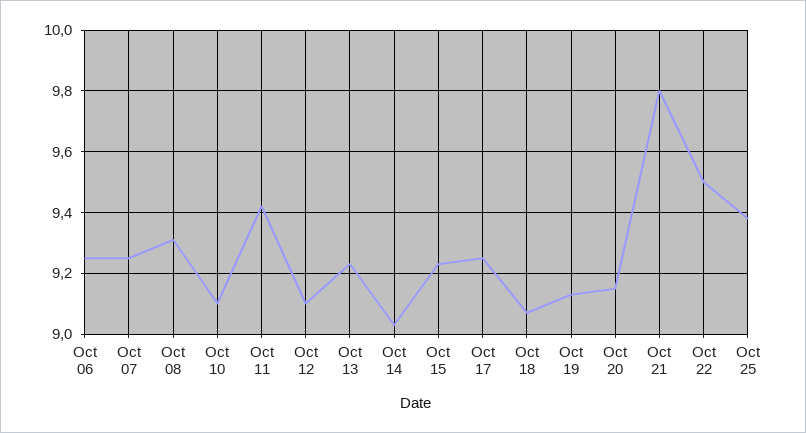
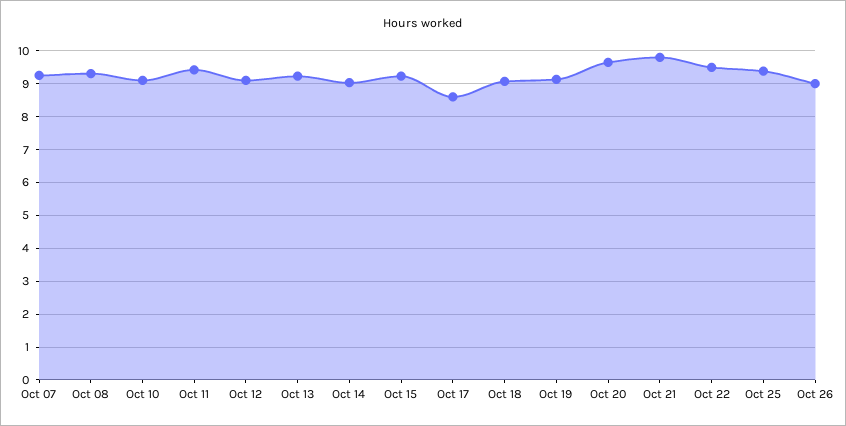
Oct 06: 9.25 -> none
Oct 17: 9.25 -> 8.6
Oct 20: 9.15 -> 9.6
Oct 26: none -> 9

